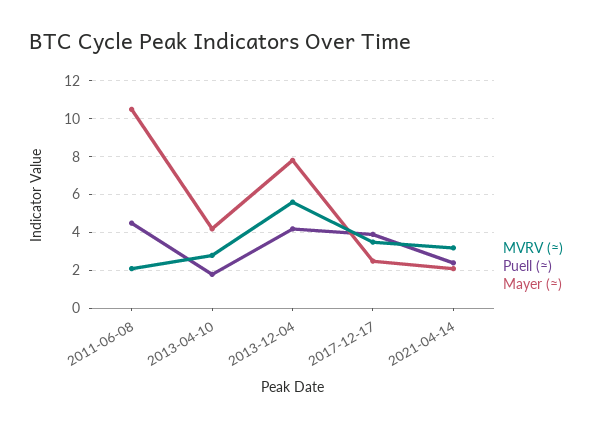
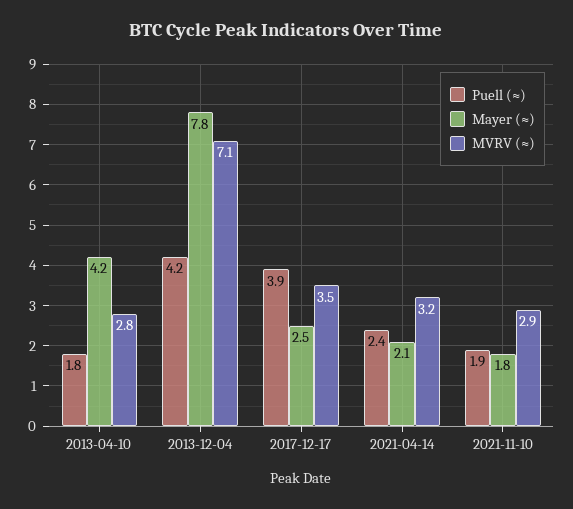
MVRV (≈), 2011-06-08: 2 -> none
Puell (≈), 2011-06-08: 4.5 -> none
Mayer (≈), 2011-06-08: 10.5 -> none
MVRV (≈), 2013-12-04: 5.5 -> 7.1
Puell (≈), 2021-11-10: none -> 1.9
Mayer (≈), 2021-11-10: none -> 1.8
MVRV (≈), 2021-11-10: none -> 2.9

